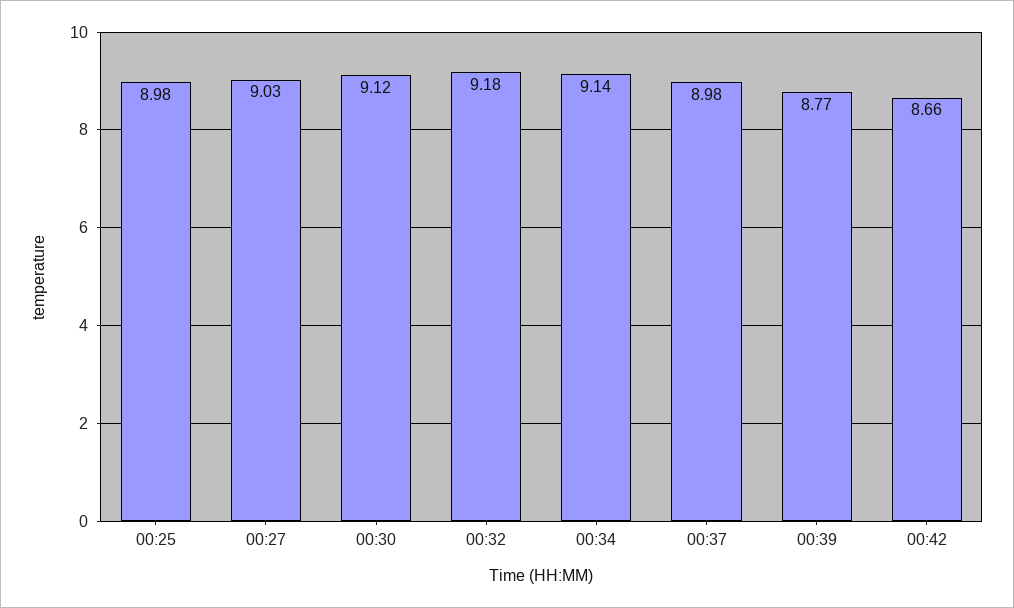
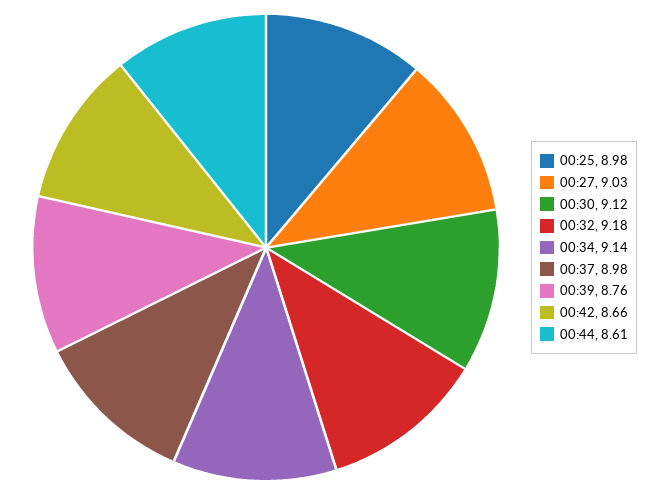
00:39: 8.77 -> 8.76
00:44: none -> 8.61

